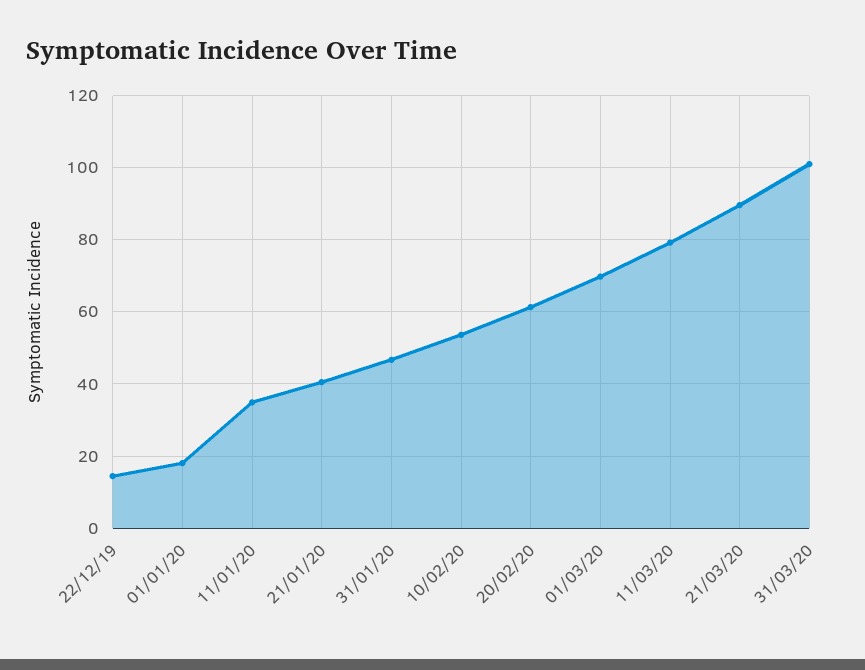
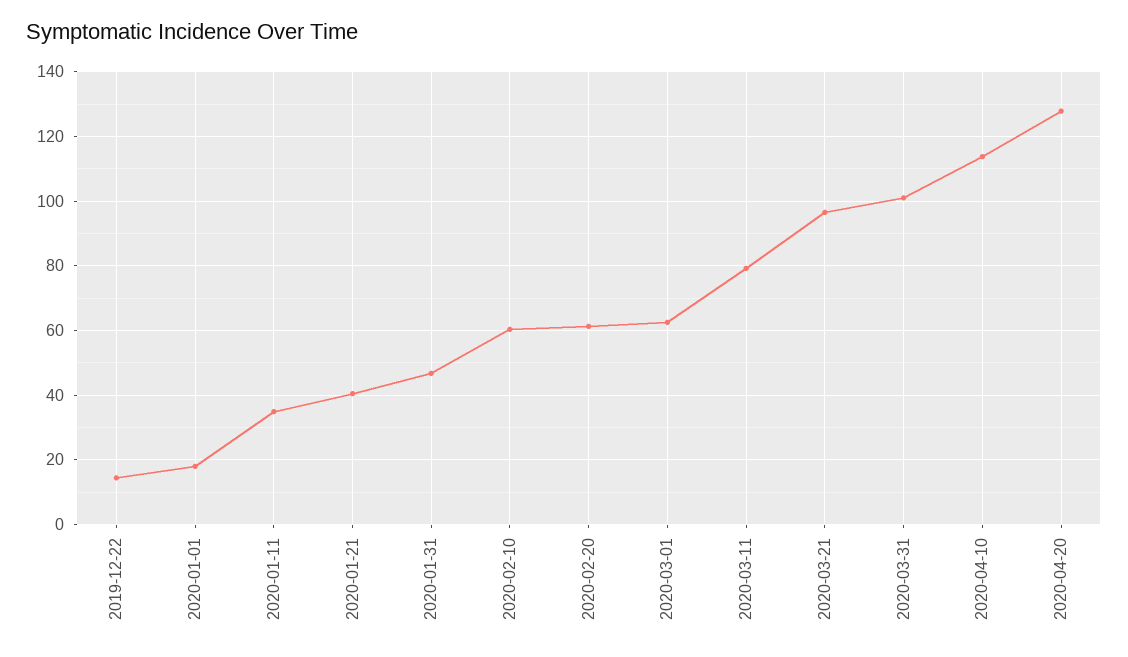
10/02/20: 54 -> 60
01/03/20: 70 -> 62
21/03/20: 90 -> 96
2020-04-10: none -> 114
2020-04-20: none -> 128

